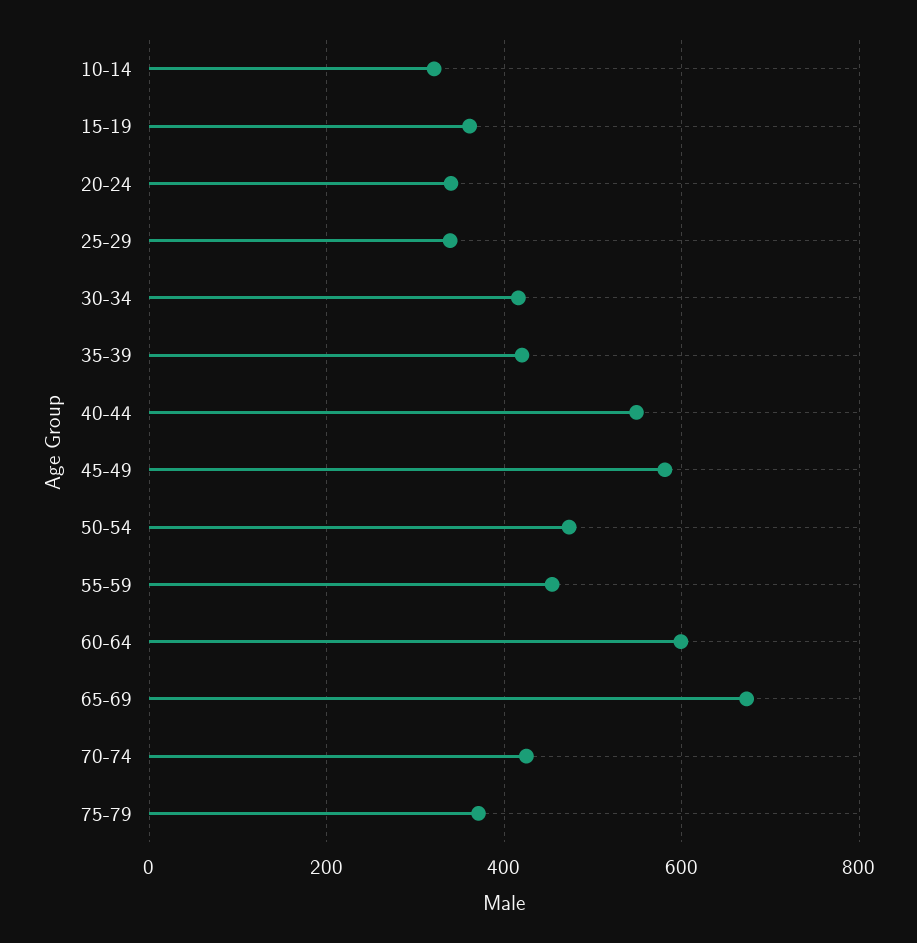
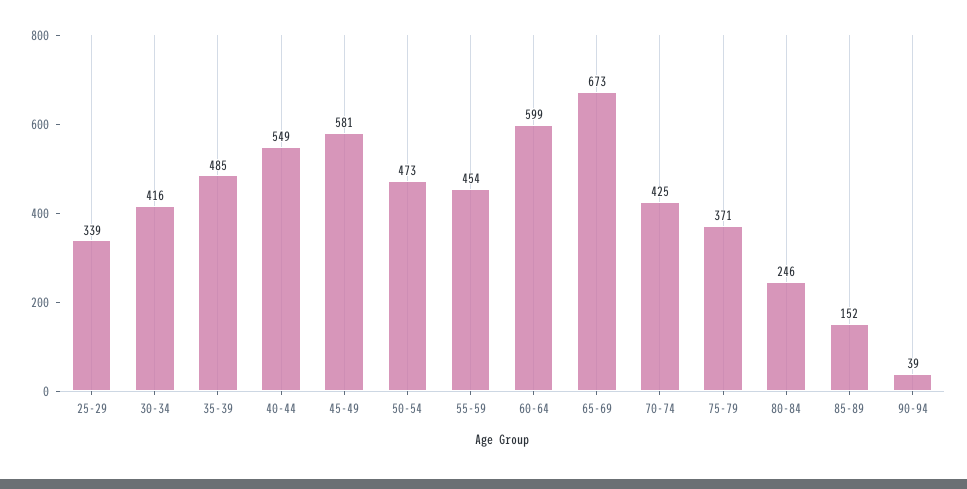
10-14: 320 -> none
15-19: 360 -> none
20-24: 340 -> none
35-39: 420 -> 485
80-84: none -> 246
85-89: none -> 152
90-94: none -> 39

